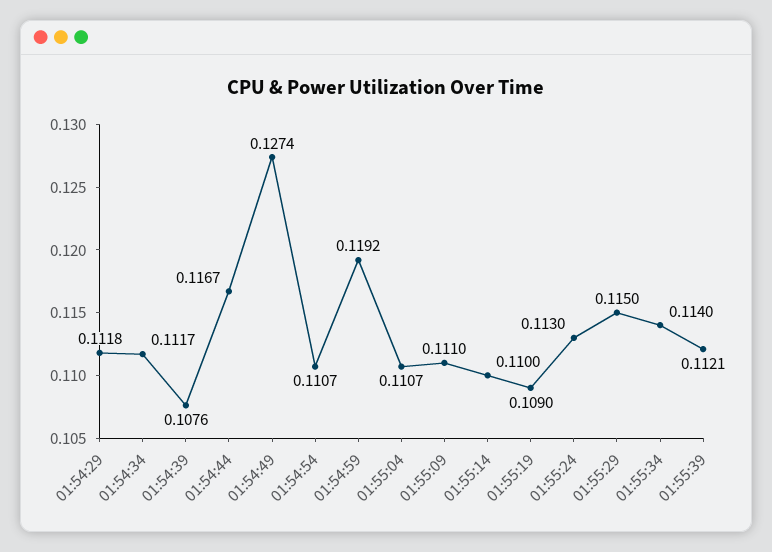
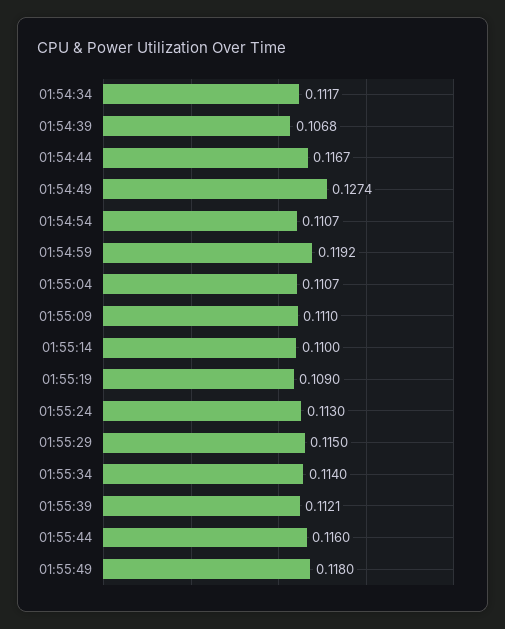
01:54:29: 0.1118 -> none
01:54:39: 0.1076 -> 0.1068
01:55:44: none -> 0.116
01:55:49: none -> 0.118

